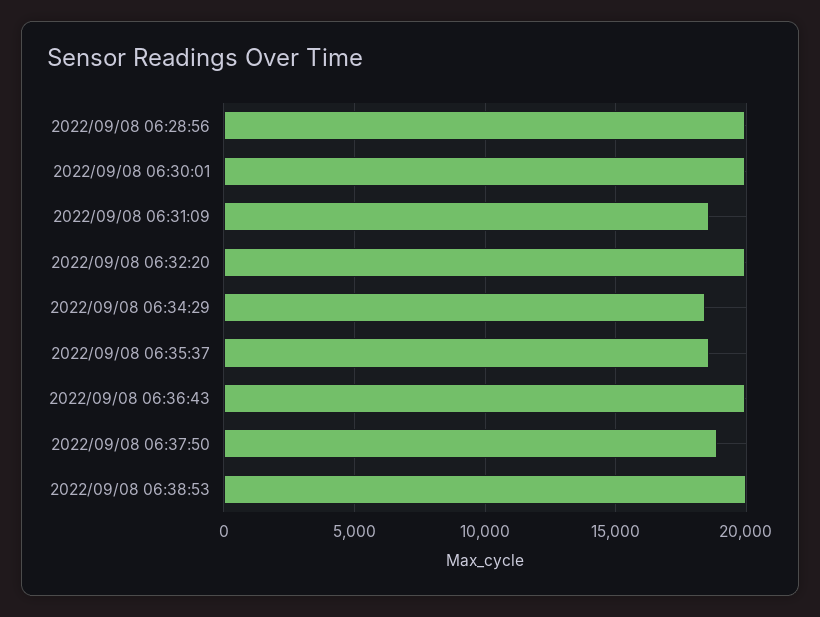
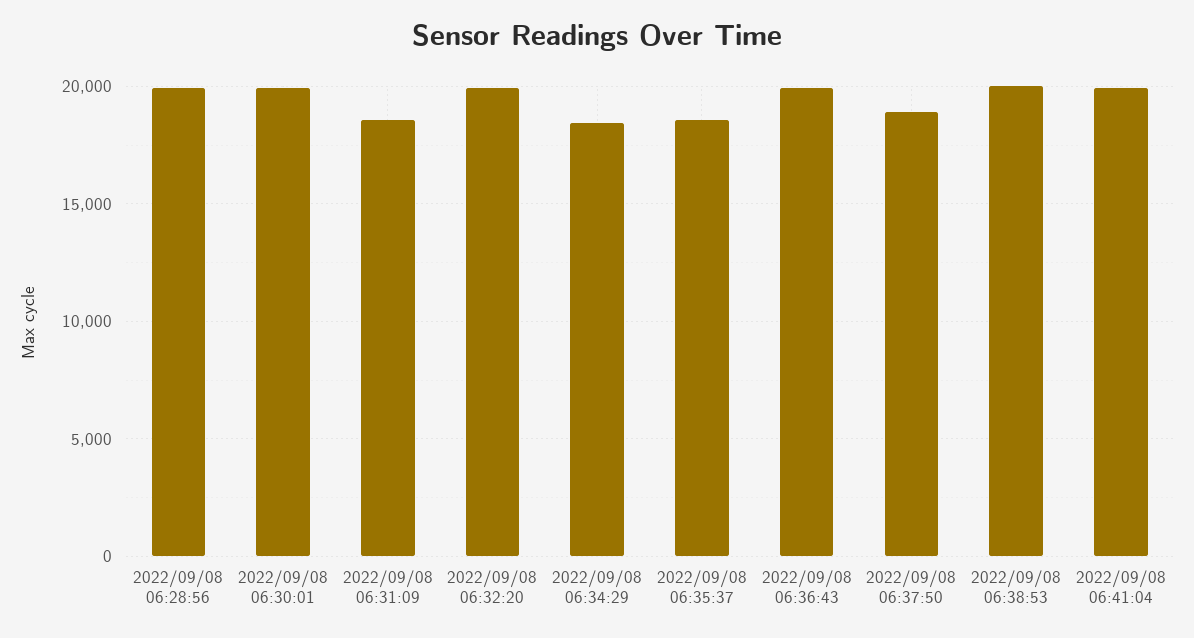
2022/09/08 06:41:04: none -> 20000

